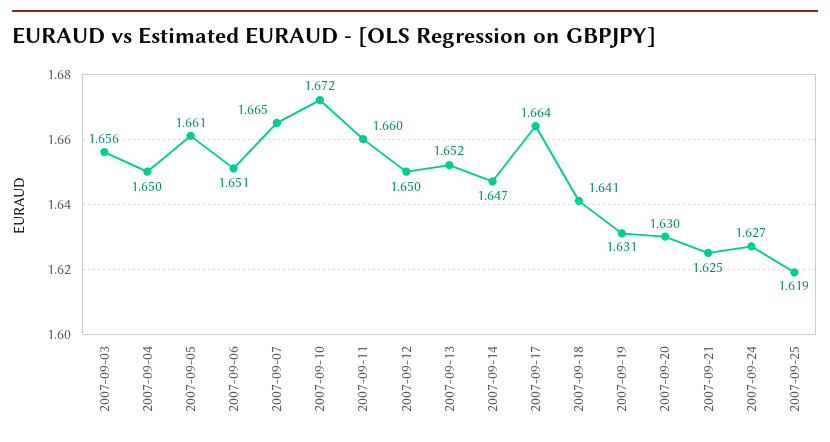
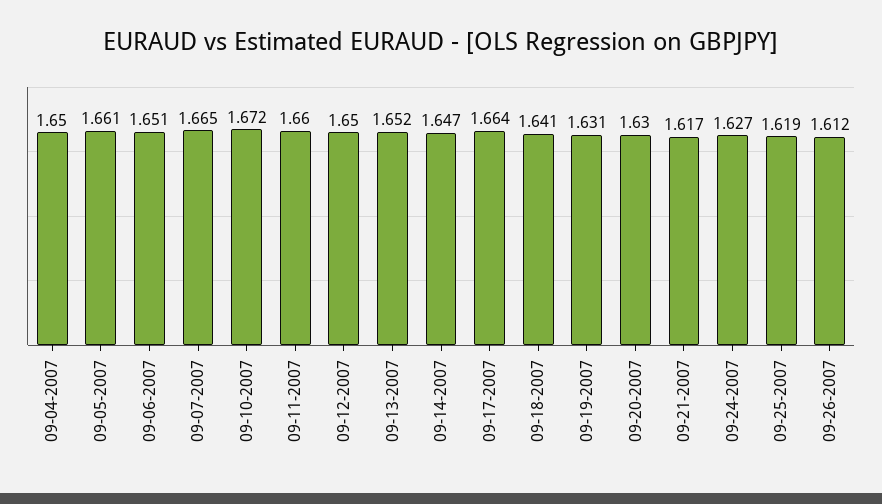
2007-09-03: 1.656 -> none
2007-09-21: 1.625 -> 1.617
09-26-2007: none -> 1.612

